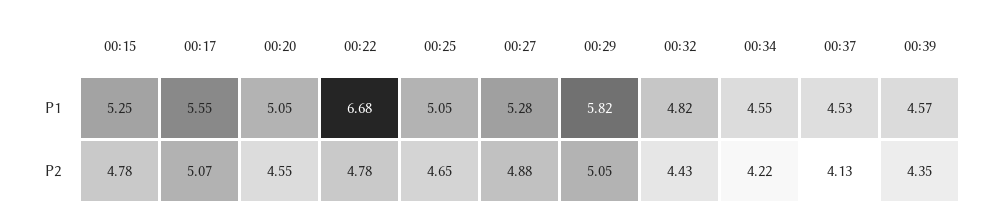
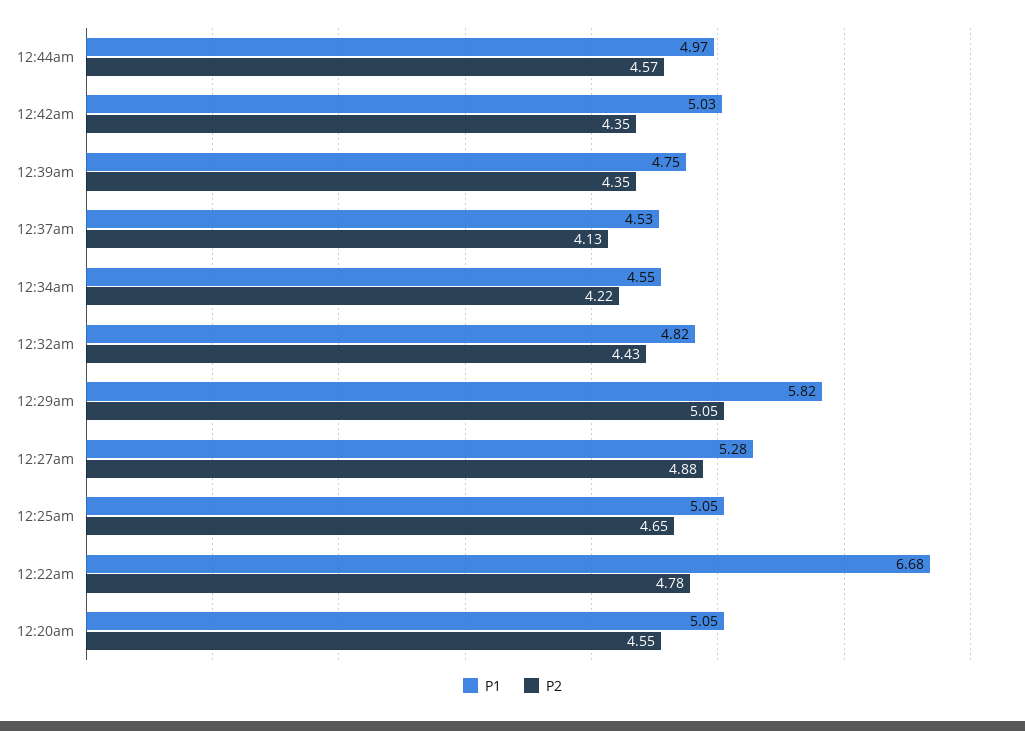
P1, 00:15: 5.25 -> none
P1, 00:17: 5.55 -> none
P1, 00:39: 4.57 -> 4.75
P2, 00:15: 4.78 -> none
P2, 00:17: 5.07 -> none
P1, 12:44am: none -> 4.97
P2, 12:44am: none -> 4.57
P1, 12:42am: none -> 5.03
P2, 12:42am: none -> 4.35

